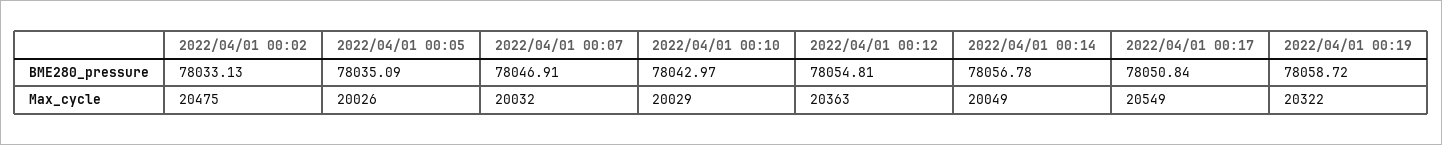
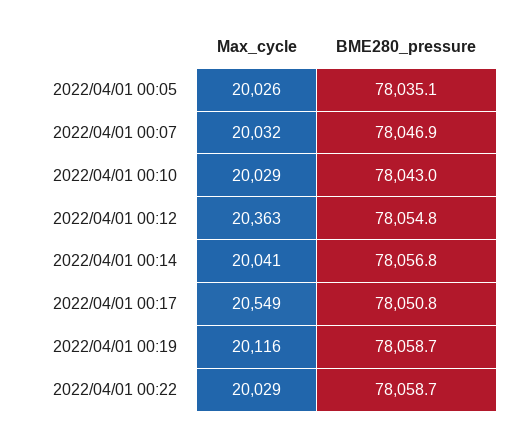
2022/04/01 00:02, BME280_pressure: 78033.13 -> none
2022/04/01 00:02, Max_cycle: 20475 -> none
2022/04/01 00:14, Max_cycle: 20049 -> 20041
2022/04/01 00:19, Max_cycle: 20322 -> 20116
2022/04/01 00:22, Max_cycle: none -> 20029
2022/04/01 00:22, BME280_pressure: none -> 78058.7

